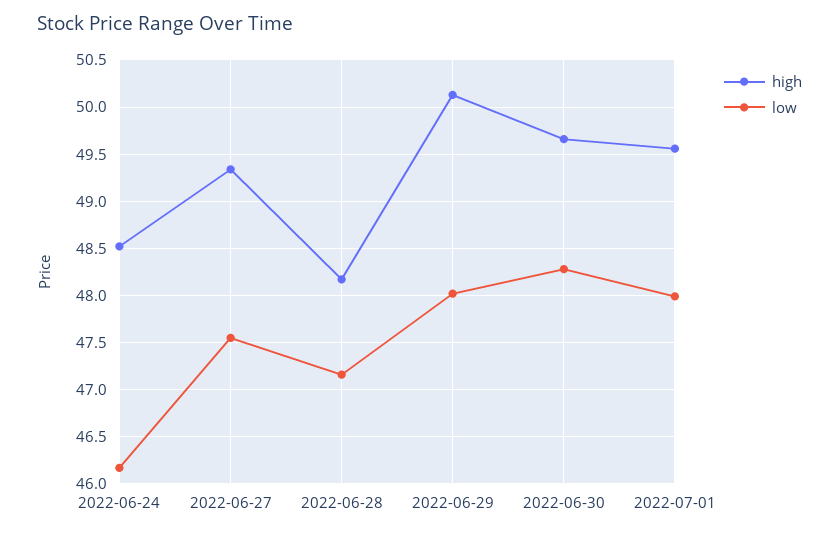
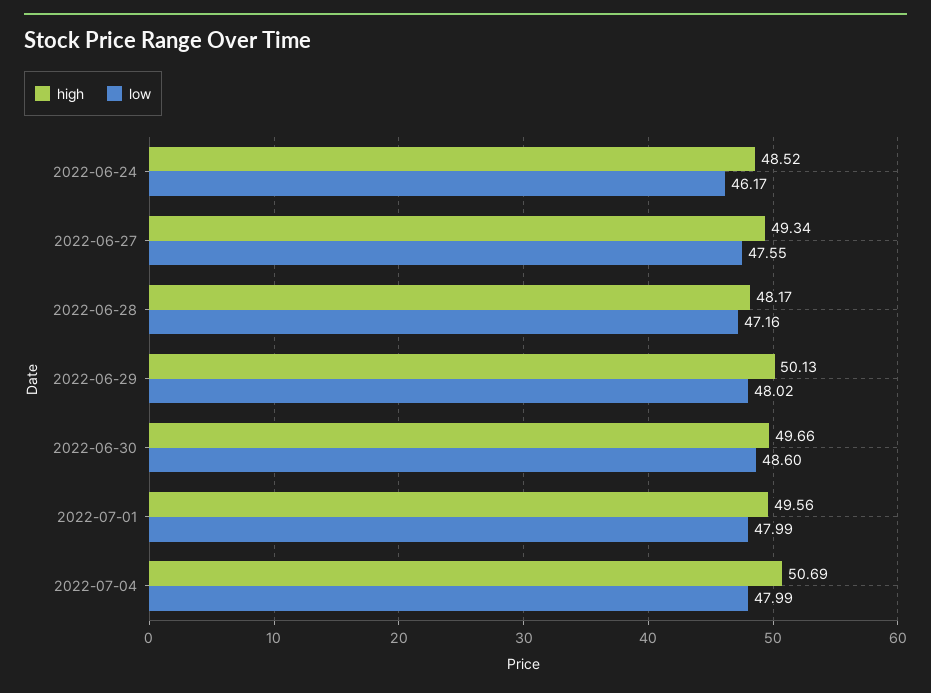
low, 2022-06-30: 48.3 -> 48.6
high, 2022-07-04: none -> 50.69
low, 2022-07-04: none -> 47.99

